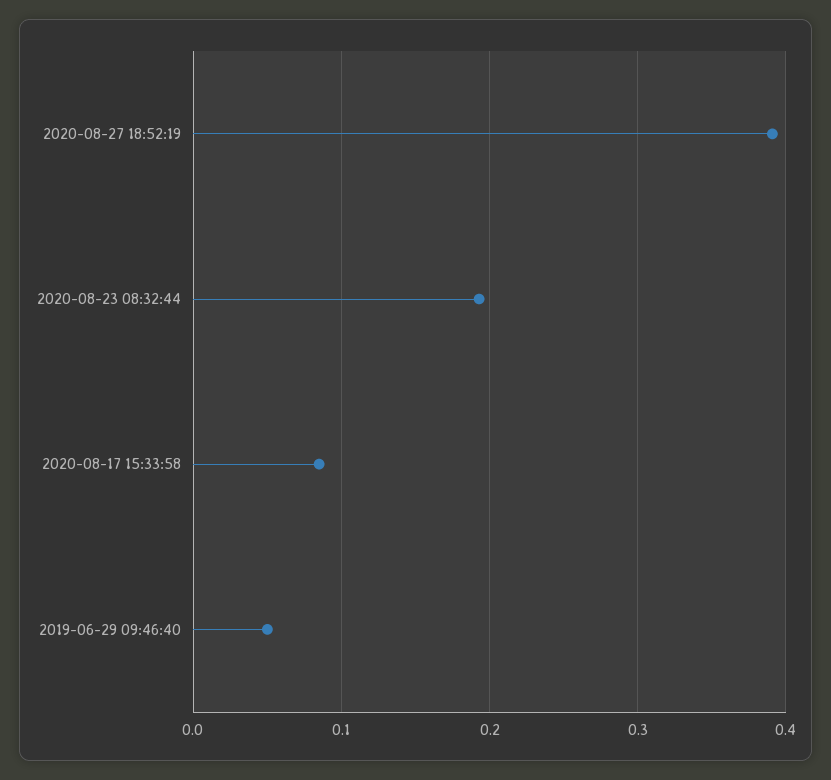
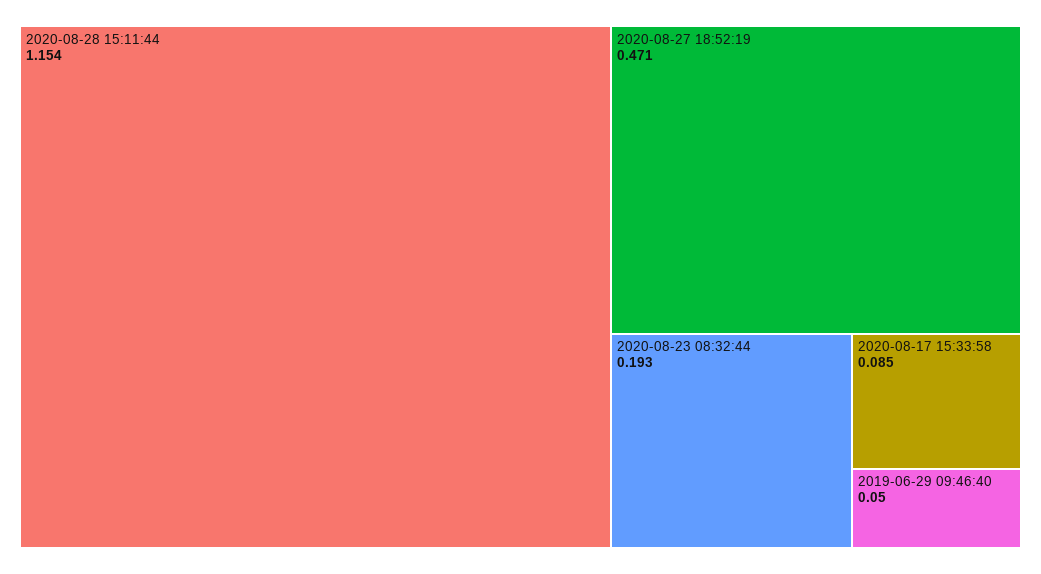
2020-08-27 18:52:19: 0.39 -> 0.471
2020-08-28 15:11:44: none -> 1.154

